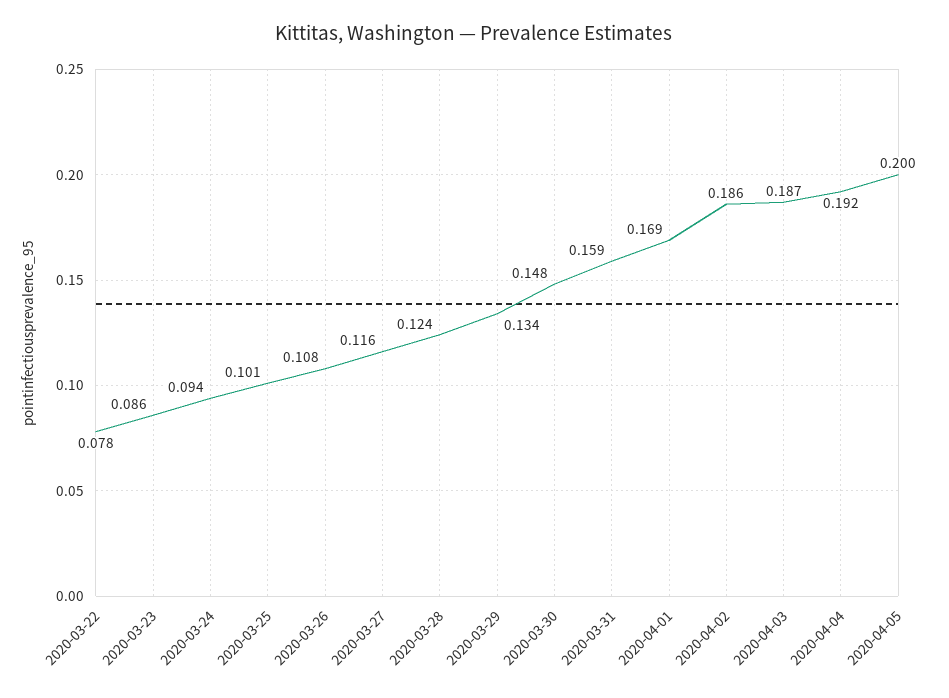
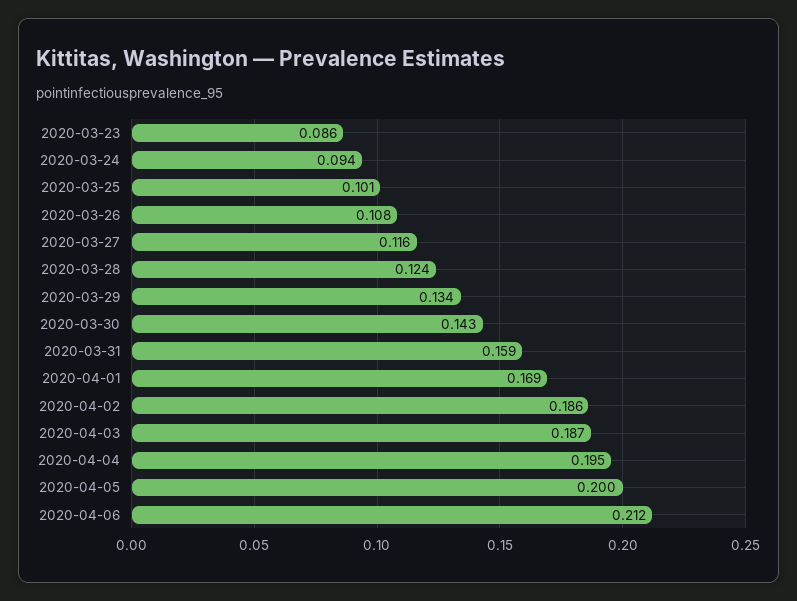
2020-03-22: 0.078 -> none
2020-03-30: 0.148 -> 0.143
2020-04-04: 0.192 -> 0.195
2020-04-06: none -> 0.212

